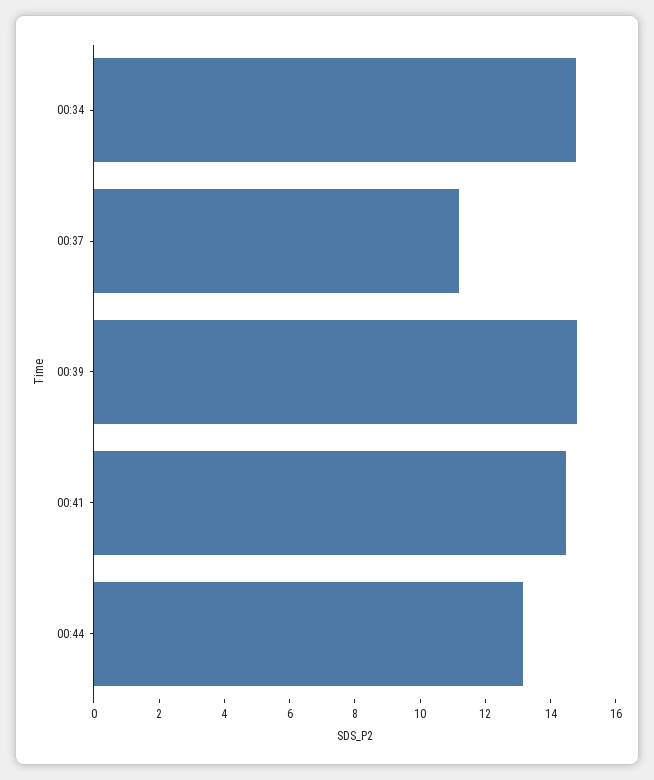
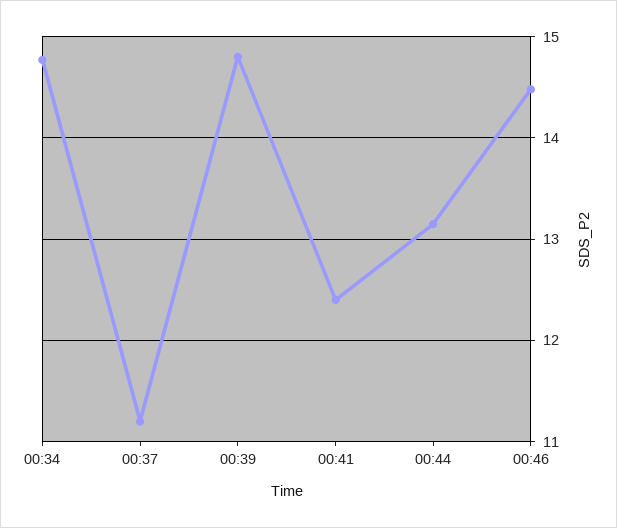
00:41: 14.5 -> 12.4
00:46: none -> 14.5

